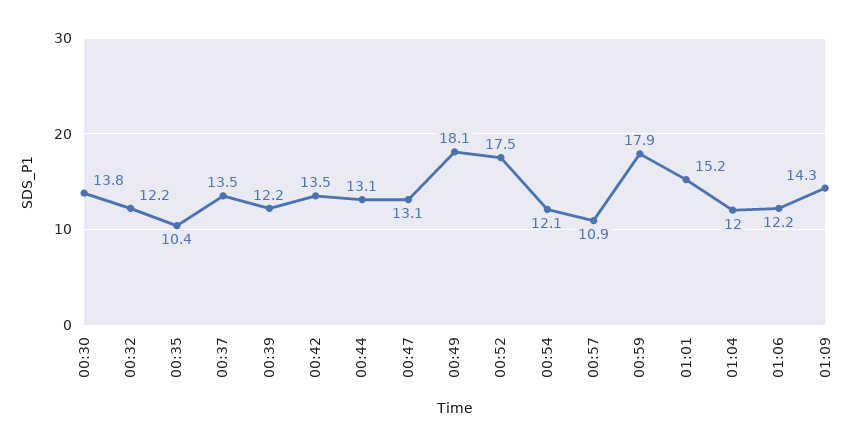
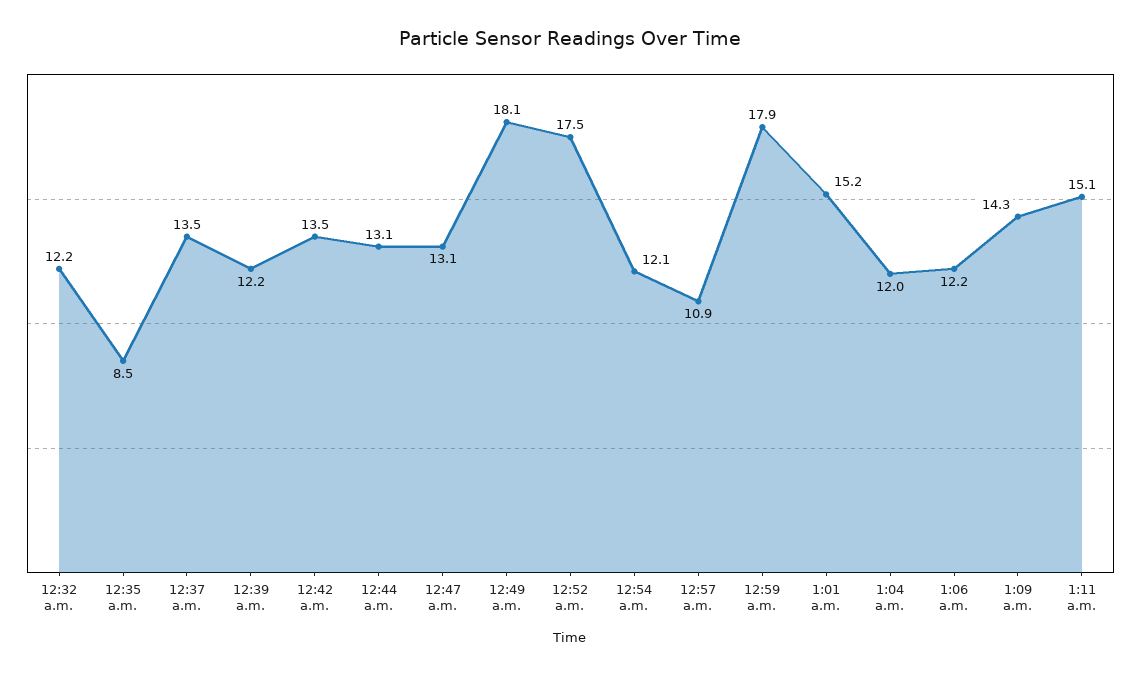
00:30: 13.8 -> none
00:35: 10.4 -> 8.5
1:11 a.m.: none -> 15.1

